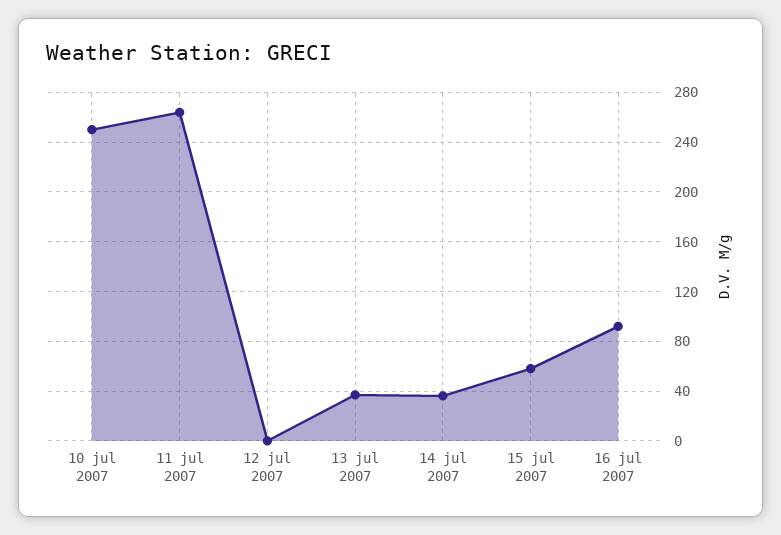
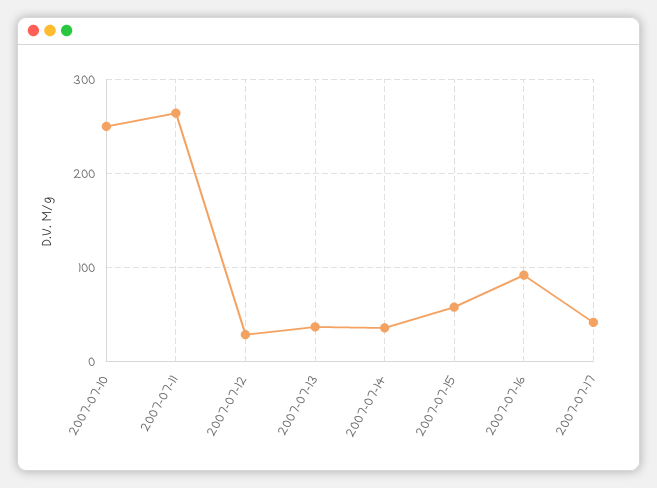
12 jul 2007: 0 -> 30
2007-07-17: none -> 40

